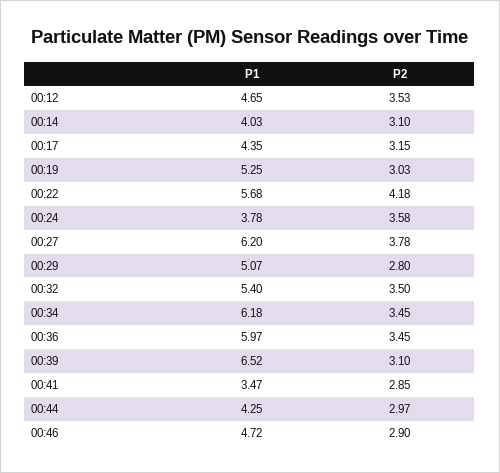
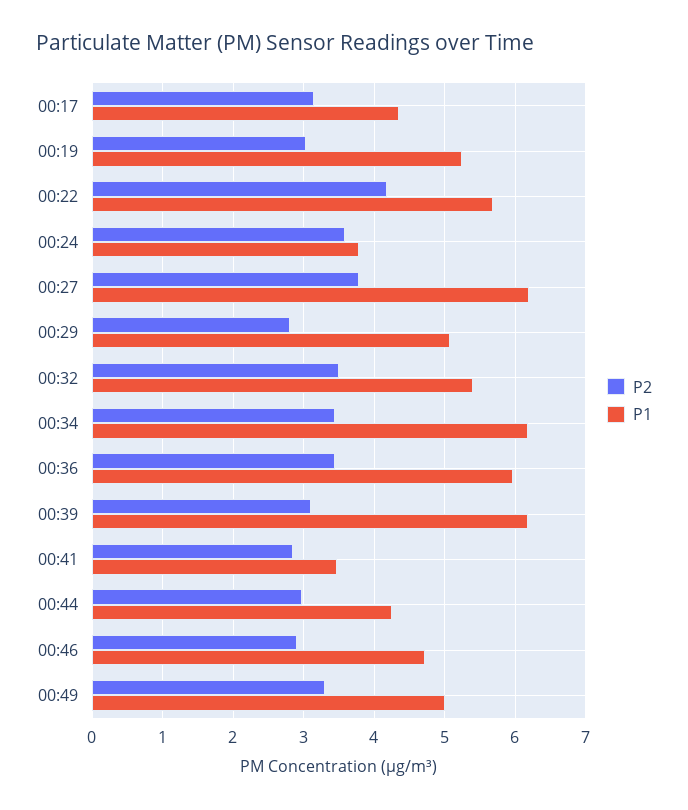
P1, 00:12: 4.65 -> none
P2, 00:12: 3.53 -> none
P1, 00:14: 4.03 -> none
P2, 00:14: 3.1 -> none
P1, 00:39: 6.52 -> 6.2
P2, 00:49: none -> 3.3
P1, 00:49: none -> 5

